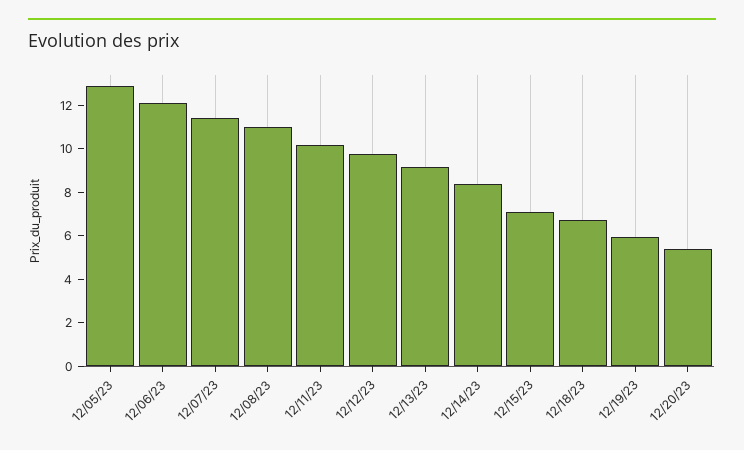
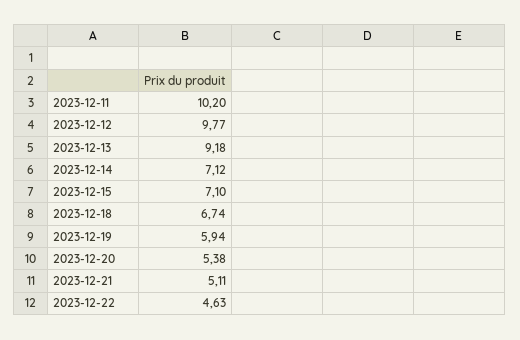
12/05/23: 13 -> none
12/06/23: 12 -> none
12/07/23: 11.5 -> none
12/08/23: 11 -> none
12/14/23: 8.5 -> 7.12
2023-12-21: none -> 5.11
2023-12-22: none -> 4.63

